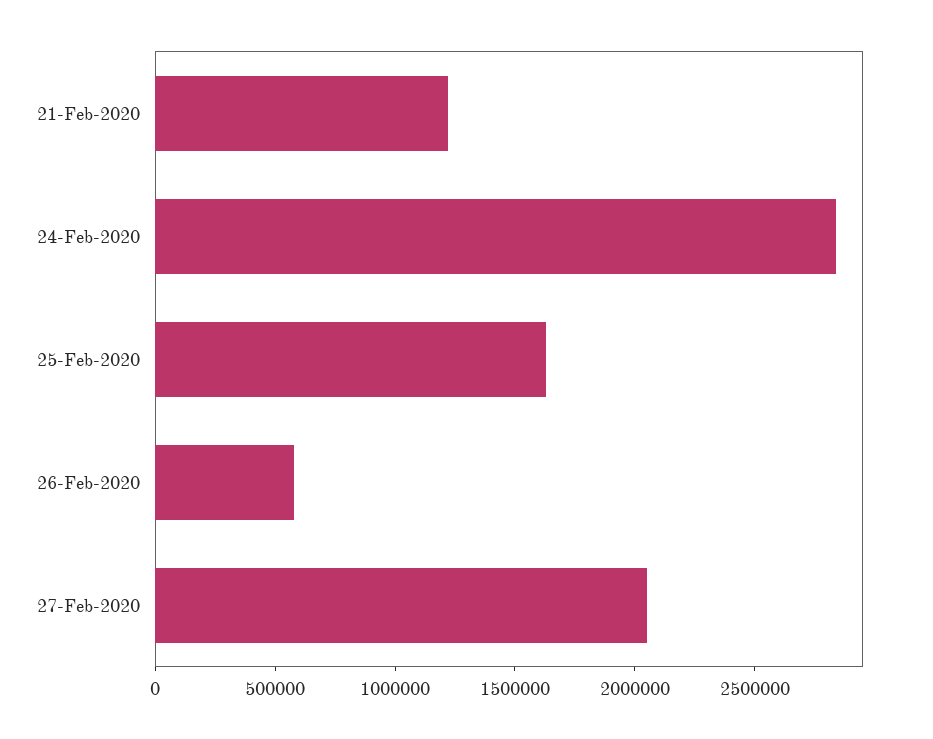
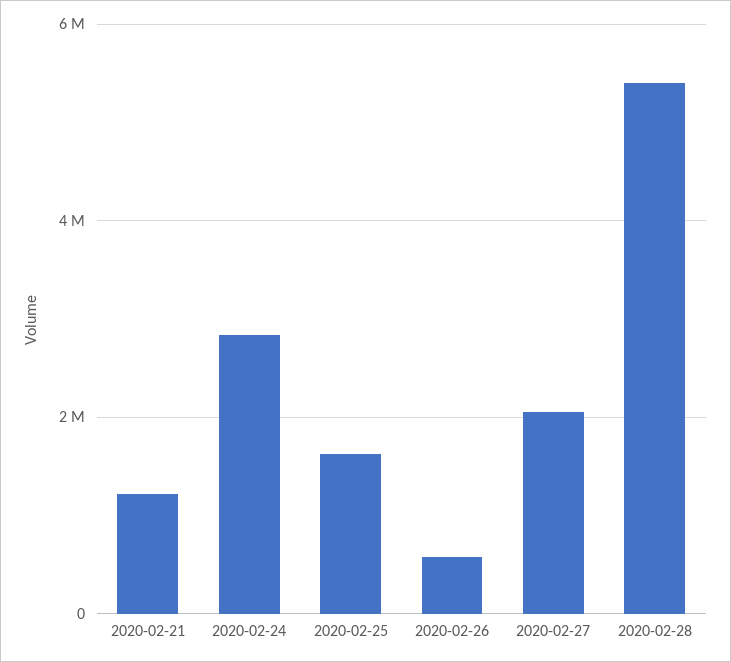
2020-02-28: none -> 5400000

